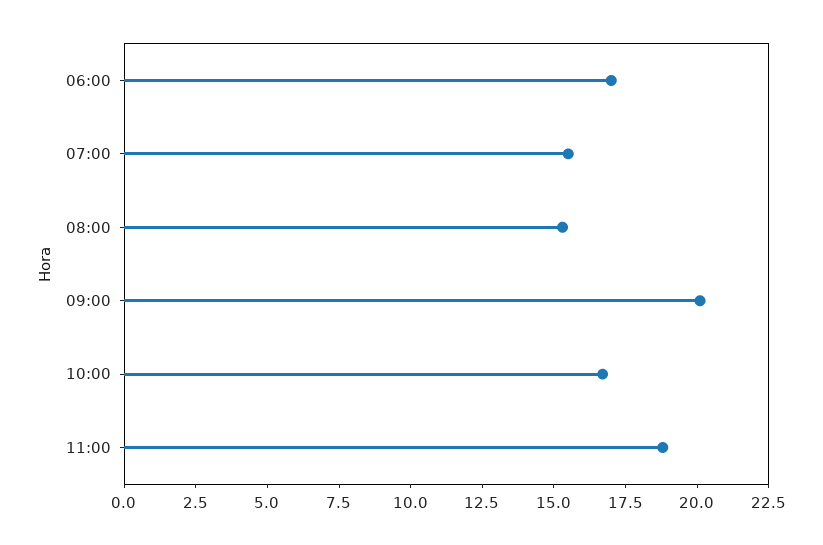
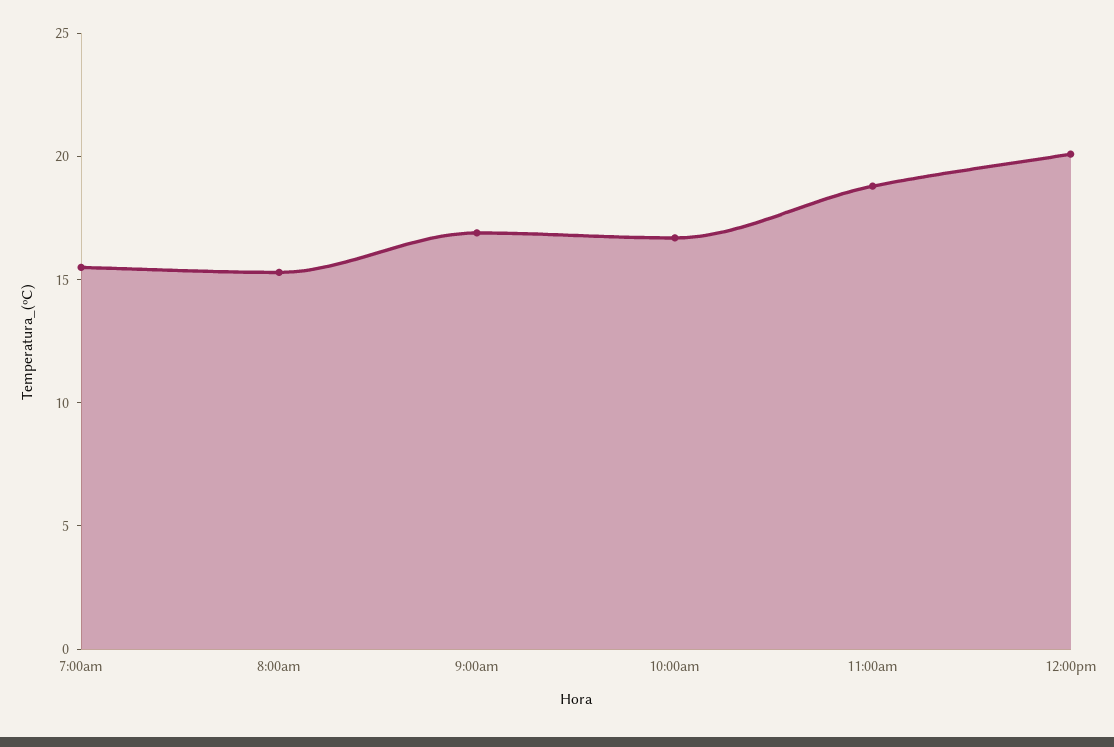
06:00: 17 -> none
09:00: 20 -> 17
12:00pm: none -> 20

